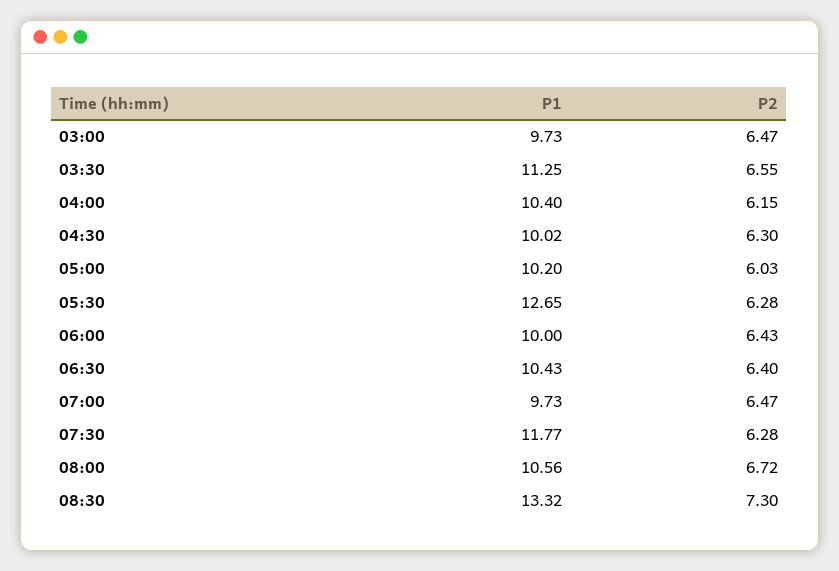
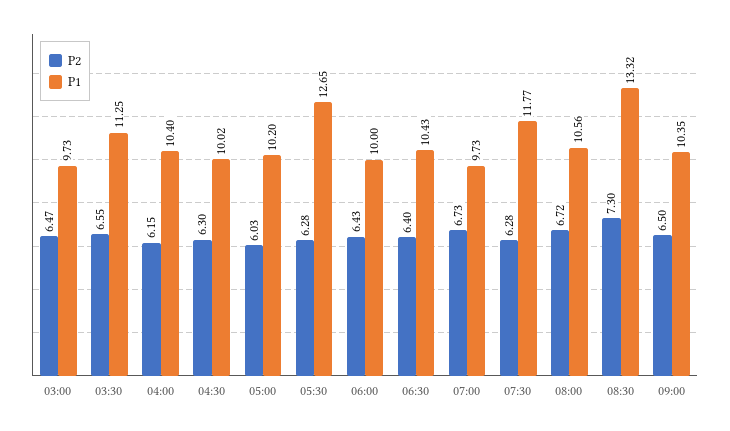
P2, 07:00: 6.47 -> 6.73
P2, 09:00: none -> 6.5
P1, 09:00: none -> 10.35

